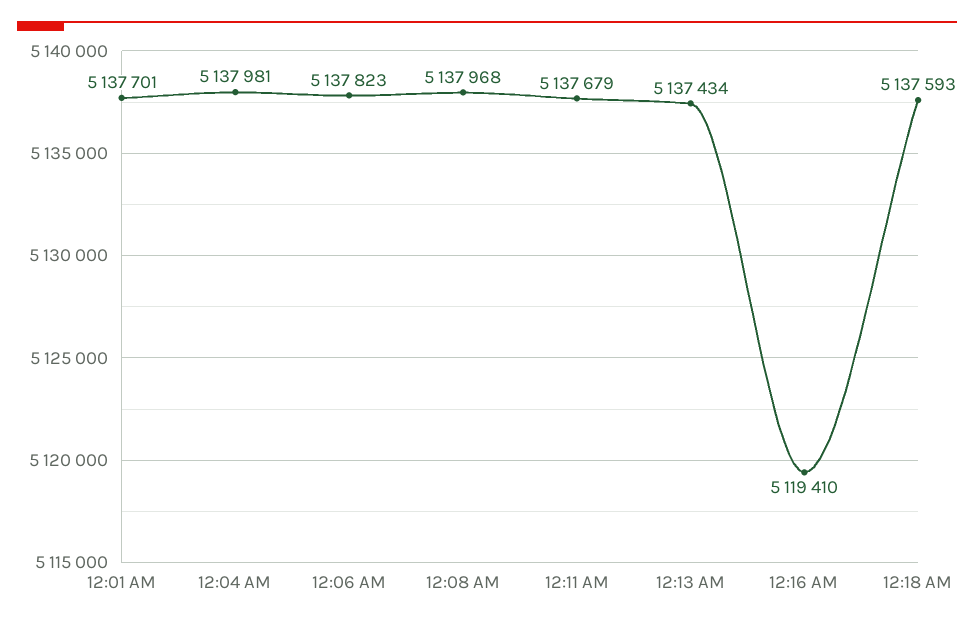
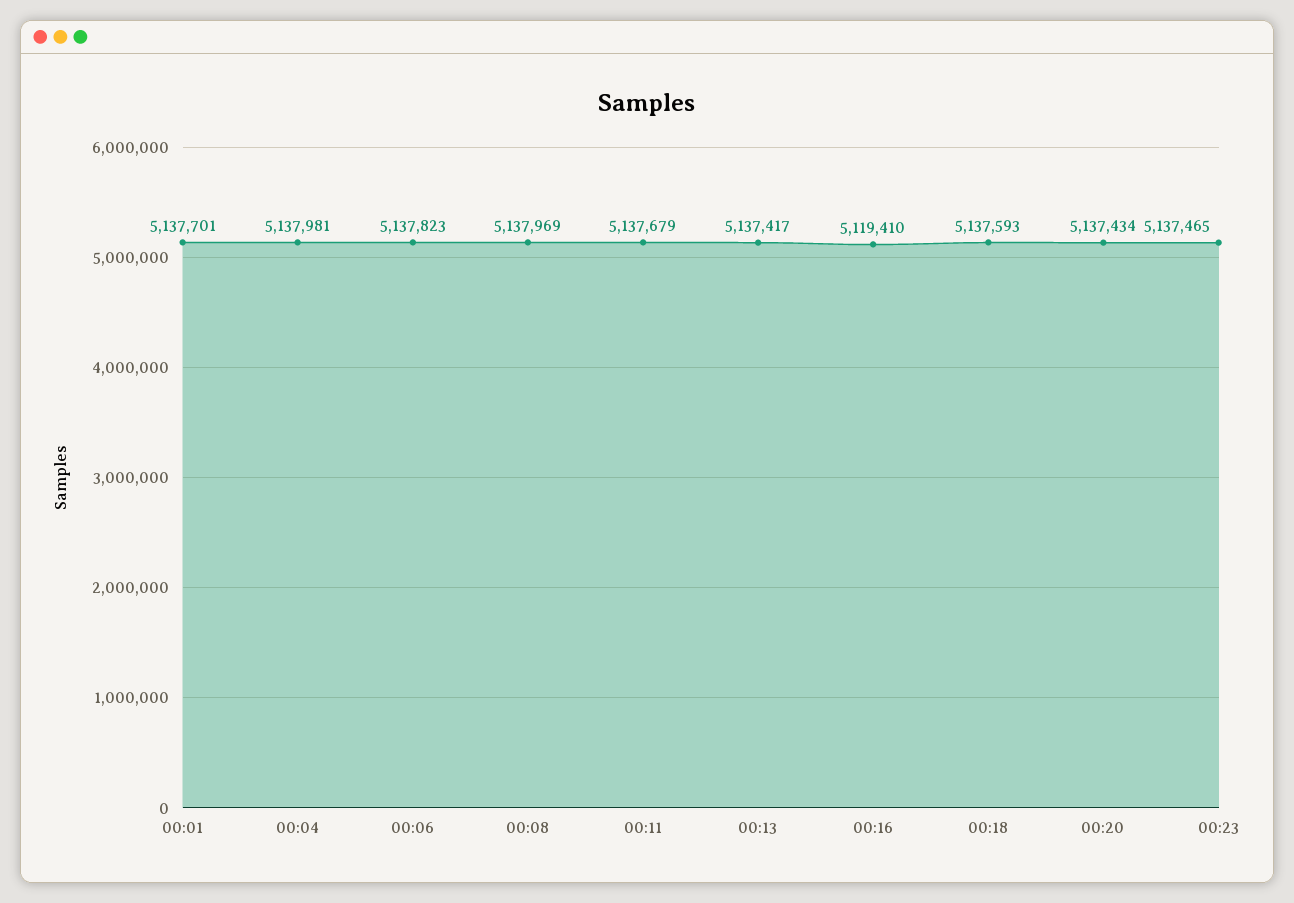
12:08 AM: 5137968 -> 5137969
12:13 AM: 5137434 -> 5137417
00:20: none -> 5137434
00:23: none -> 5137465

